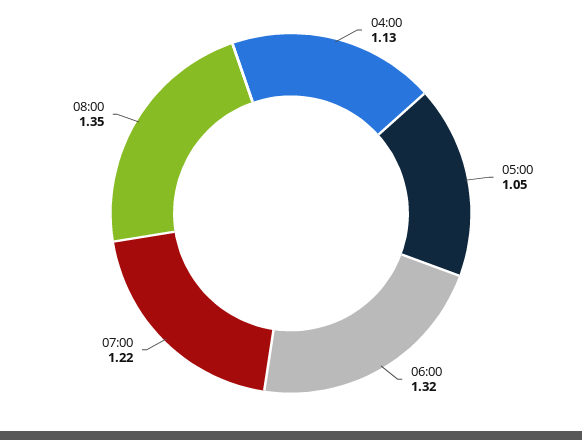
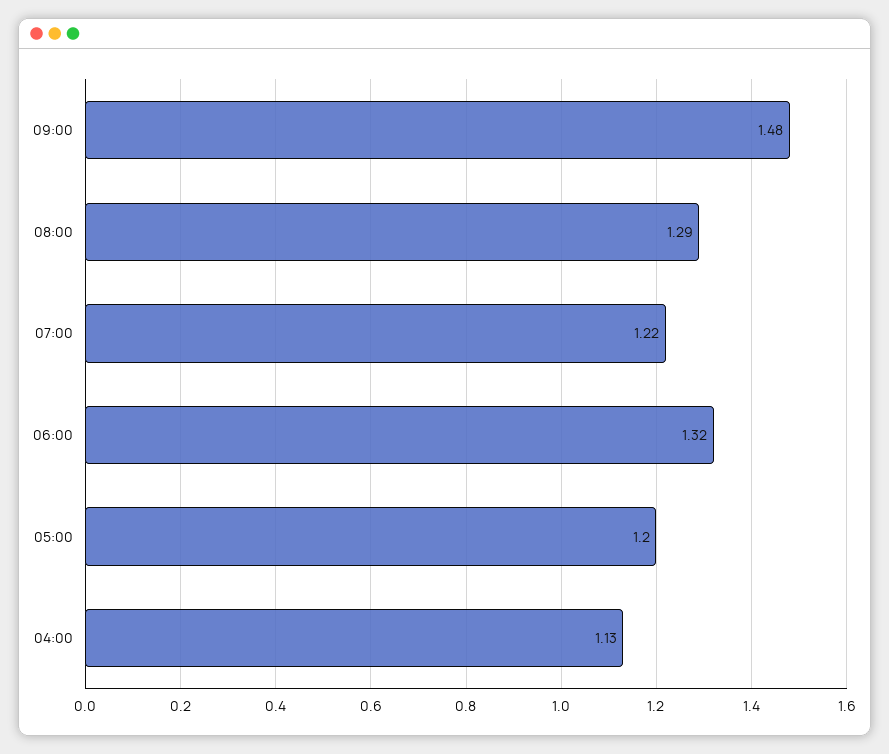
05:00: 1.05 -> 1.2
08:00: 1.35 -> 1.29
09:00: none -> 1.48

